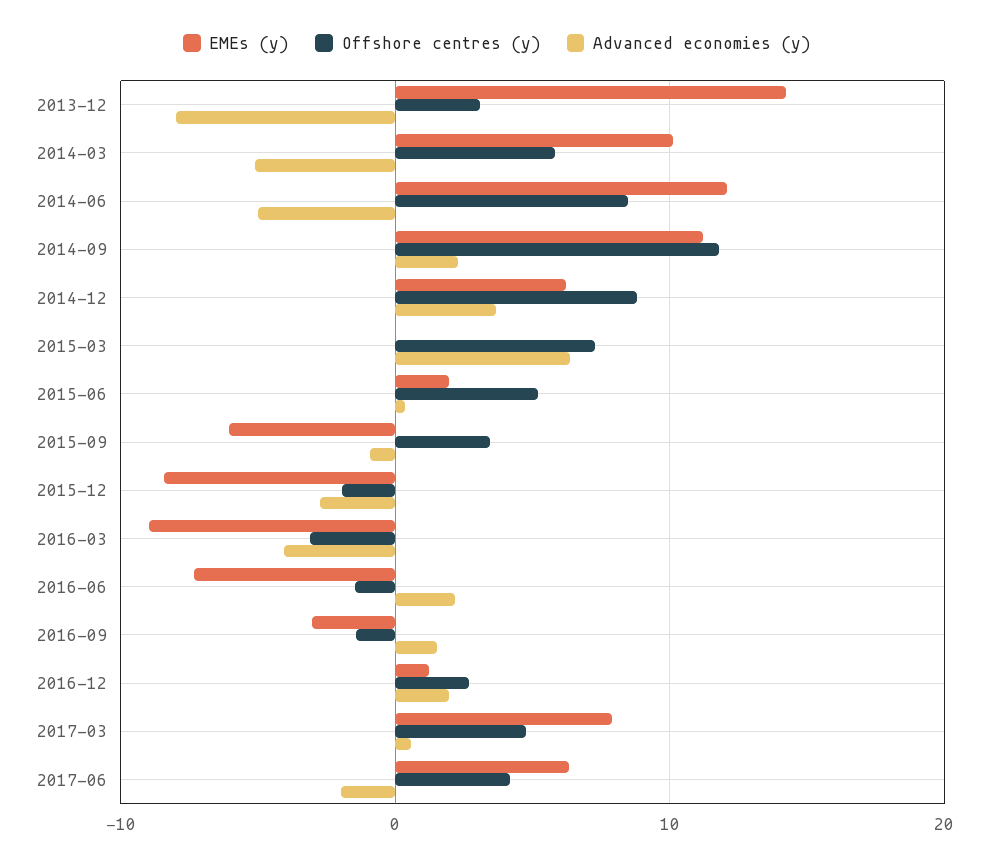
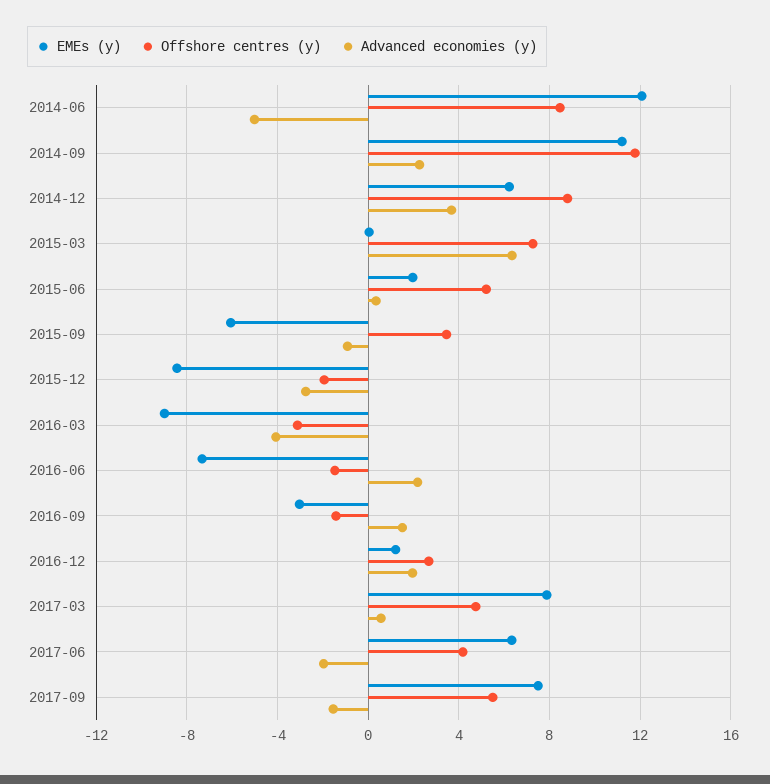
EMEs (y), 2013-12: 14 -> none
Offshore centres (y), 2013-12: 3 -> none
Advanced economies (y), 2013-12: -8 -> none
EMEs (y), 2014-03: 10 -> none
Offshore centres (y), 2014-03: 6 -> none
Advanced economies (y), 2014-03: -5 -> none
EMEs (y), 2017-09: none -> 7.5
Offshore centres (y), 2017-09: none -> 5.5
Advanced economies (y), 2017-09: none -> -1.5

